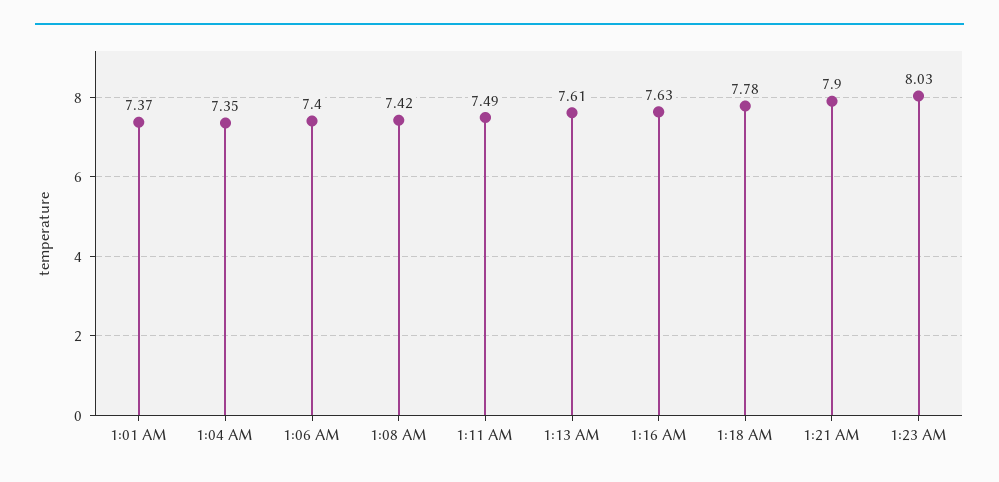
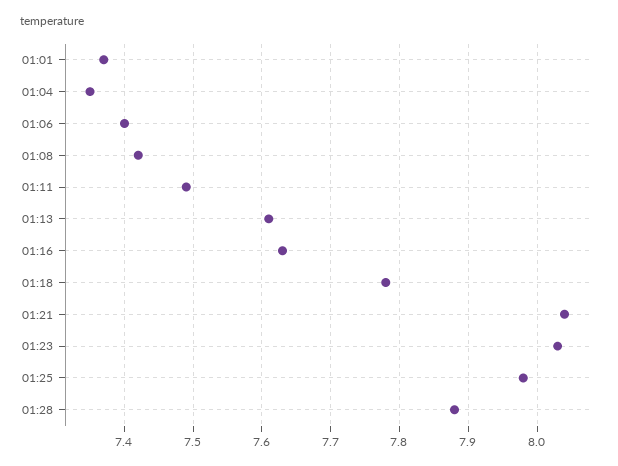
1:21 AM: 7.9 -> 8.04
01:25: none -> 7.98
01:28: none -> 7.88

